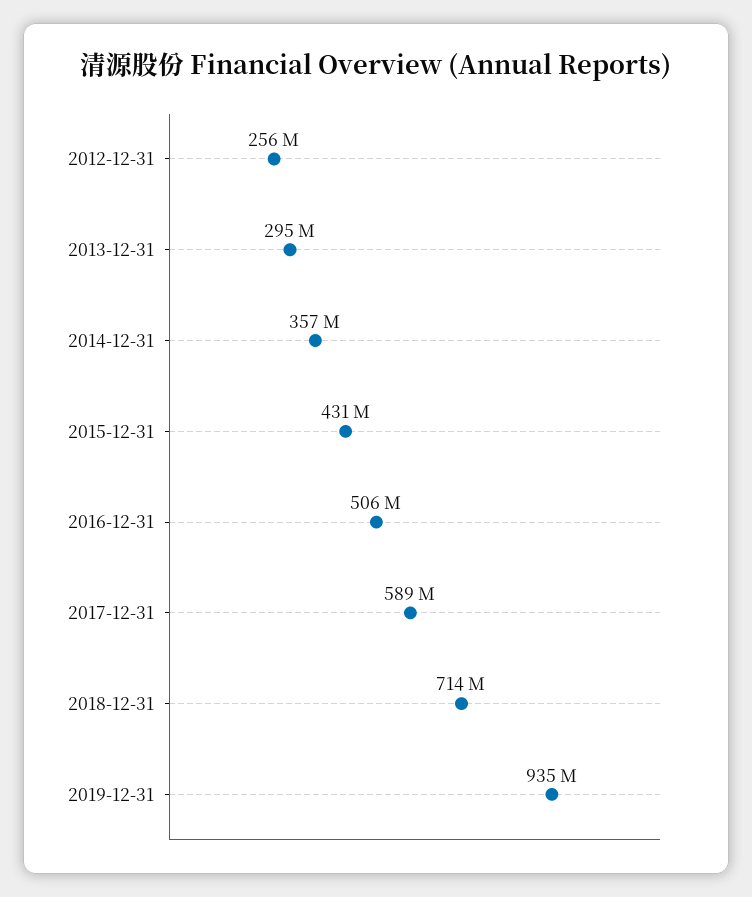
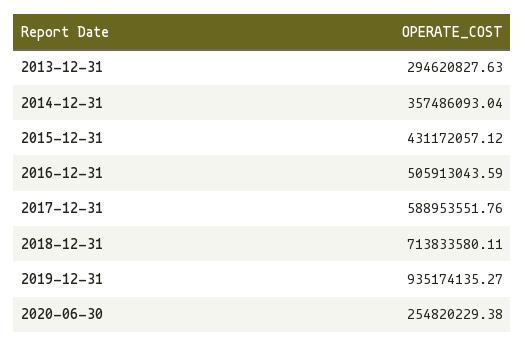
2012-12-31: 256000000 -> none
2020-06-30: none -> 254820229.38

